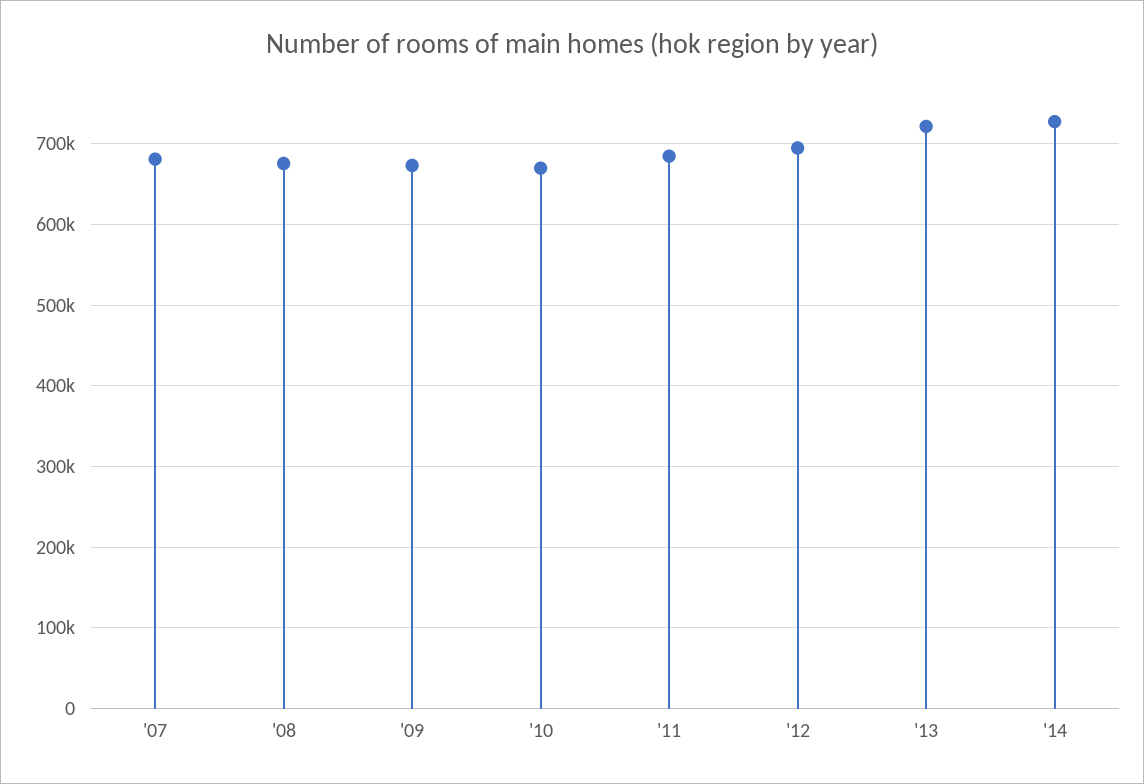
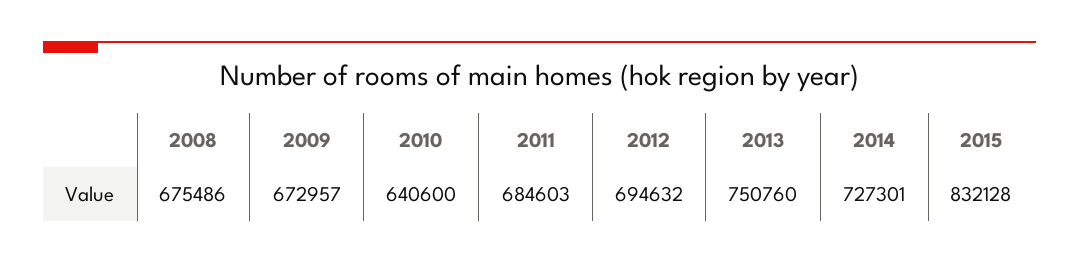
'07: 680000 -> none
'10: 670000 -> 640600
'13: 720000 -> 750760
2015: none -> 832128

